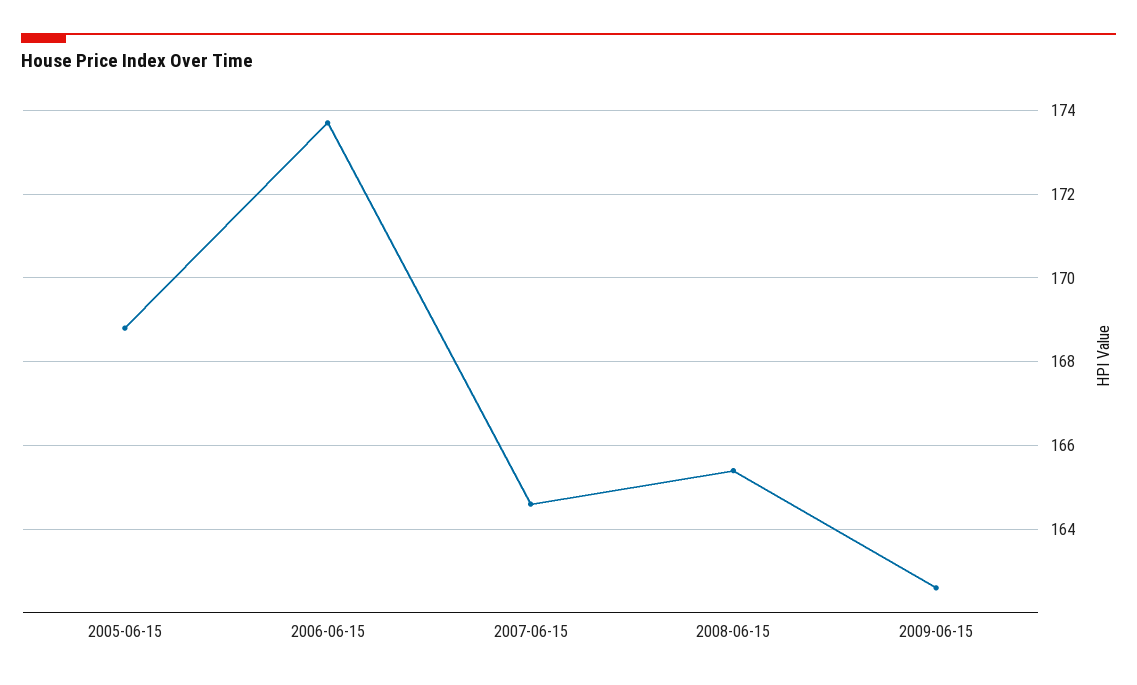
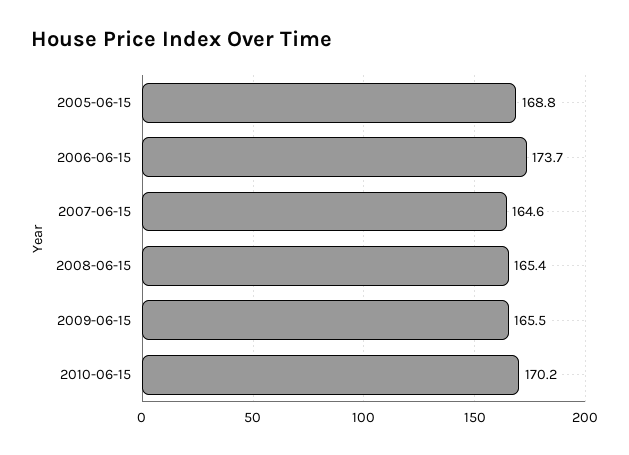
2009-06-15: 162.5 -> 165.5
2010-06-15: none -> 170.2

